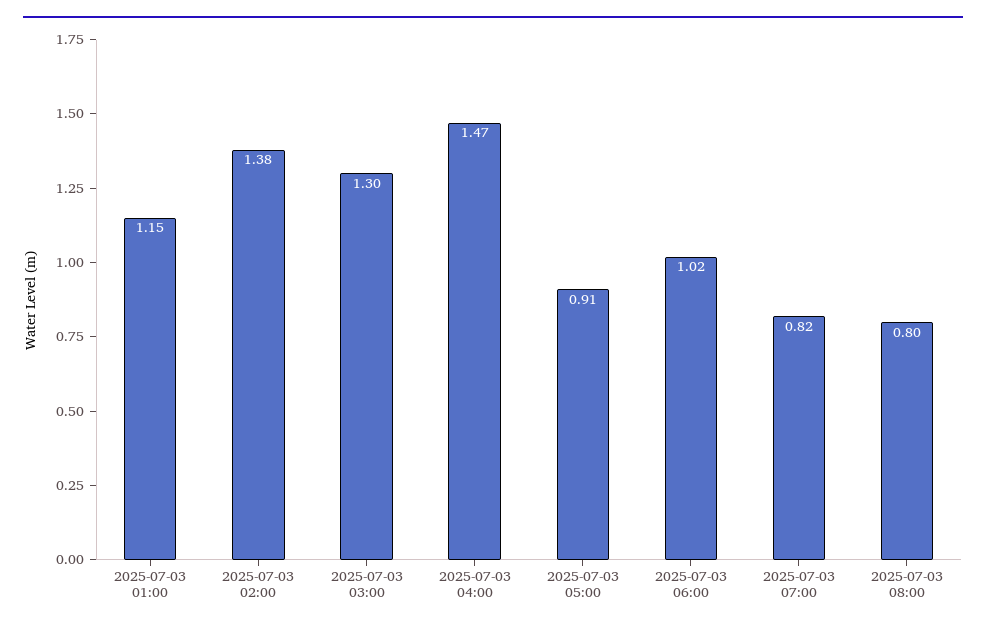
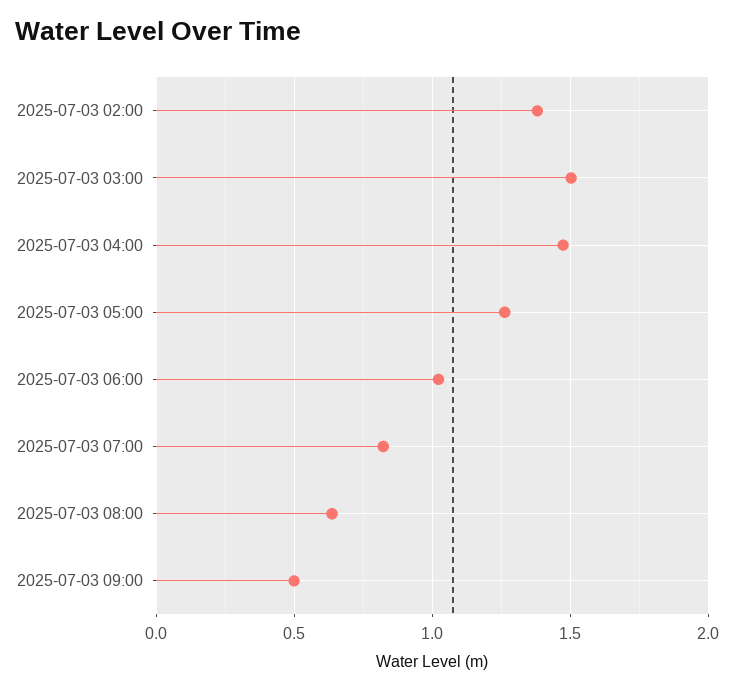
2025-07-03 01:00: 1.15 -> none
2025-07-03 03:00: 1.3 -> 1.5
2025-07-03 05:00: 0.91 -> 1.25
2025-07-03 08:00: 0.8 -> 0.65
2025-07-03 09:00: none -> 0.5

